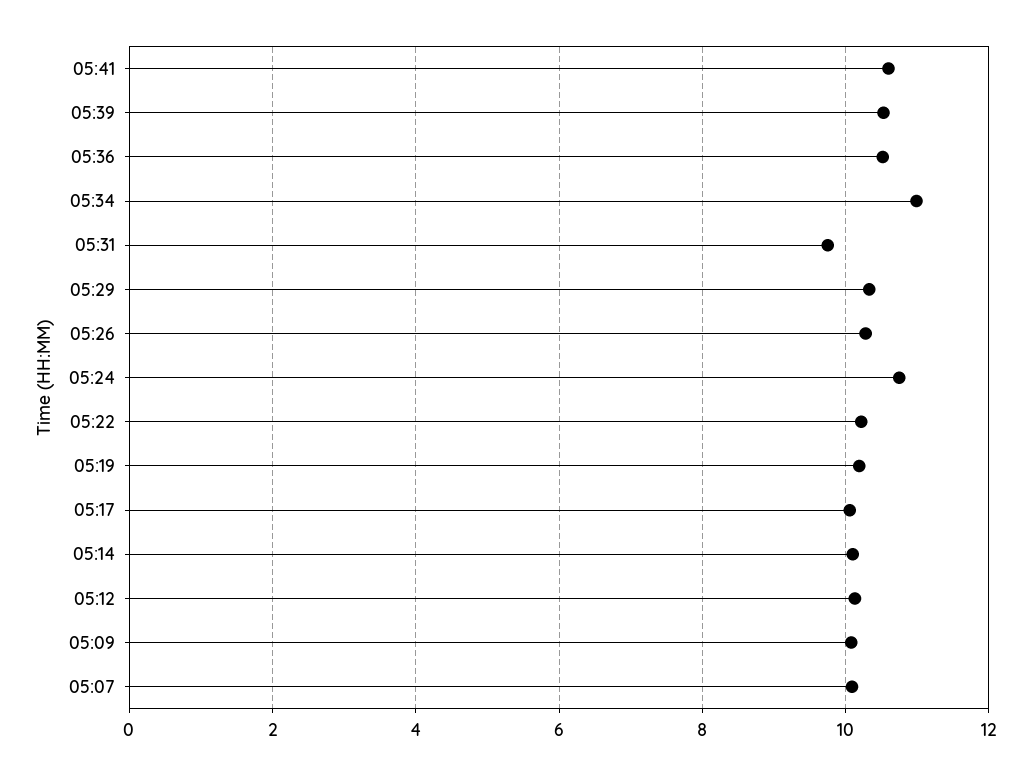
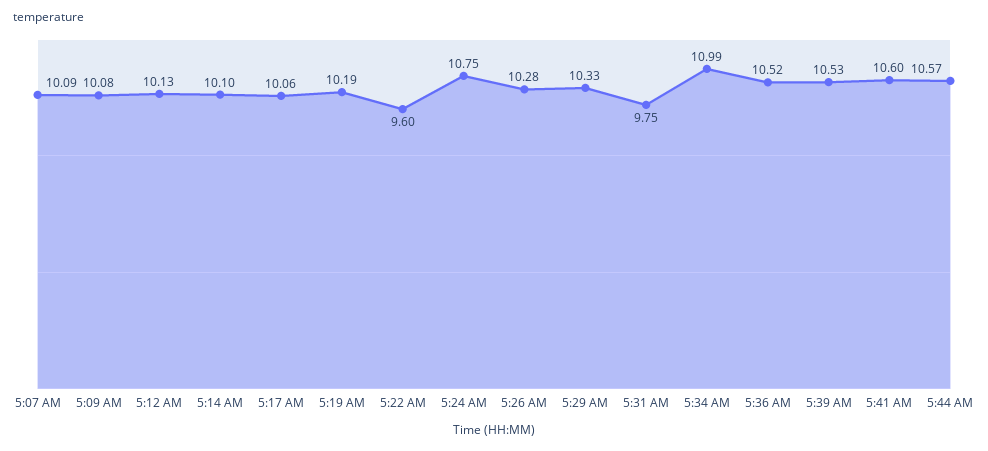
05:22: 10.2 -> 9.6
5:44 AM: none -> 10.57

